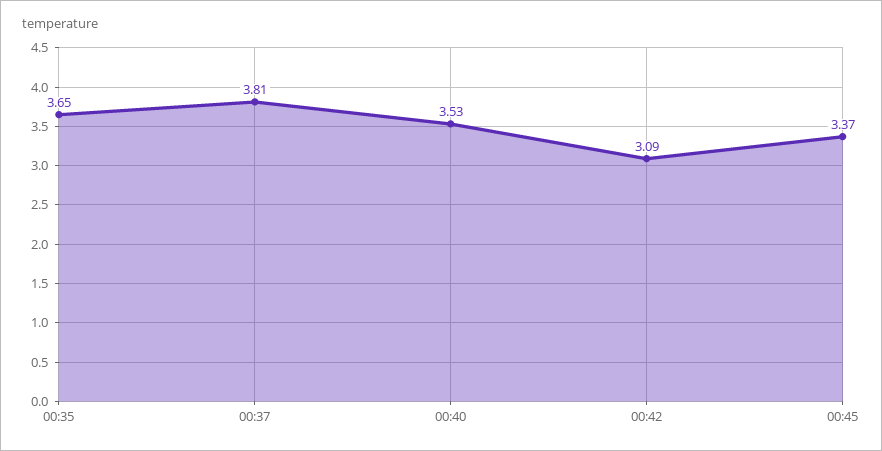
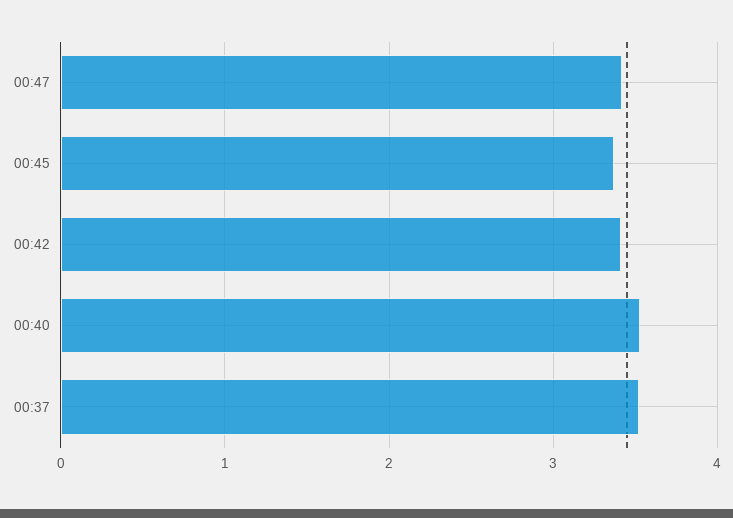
00:35: 3.65 -> none
00:37: 3.81 -> 3.5
00:42: 3.09 -> 3.4
00:47: none -> 3.4

